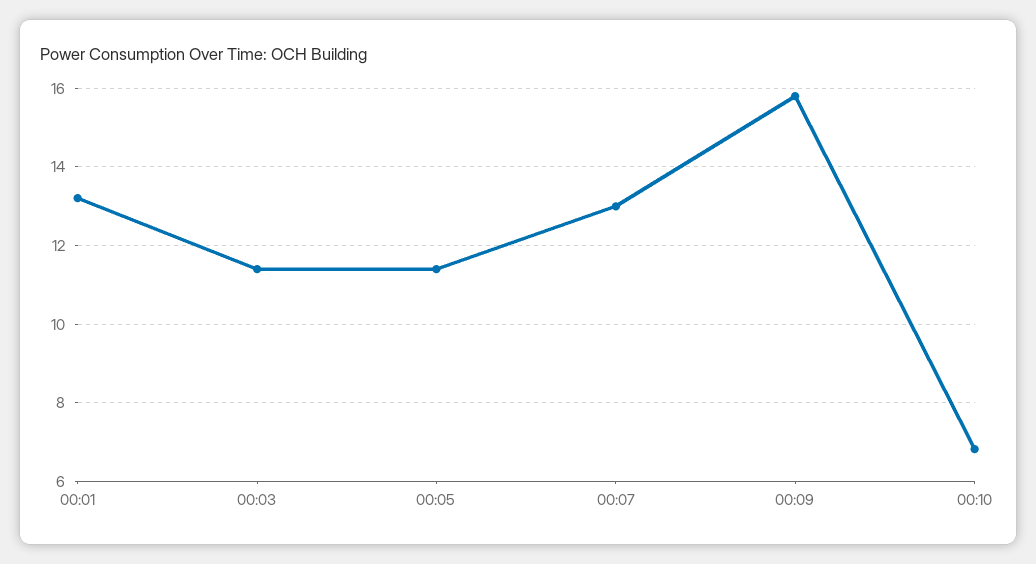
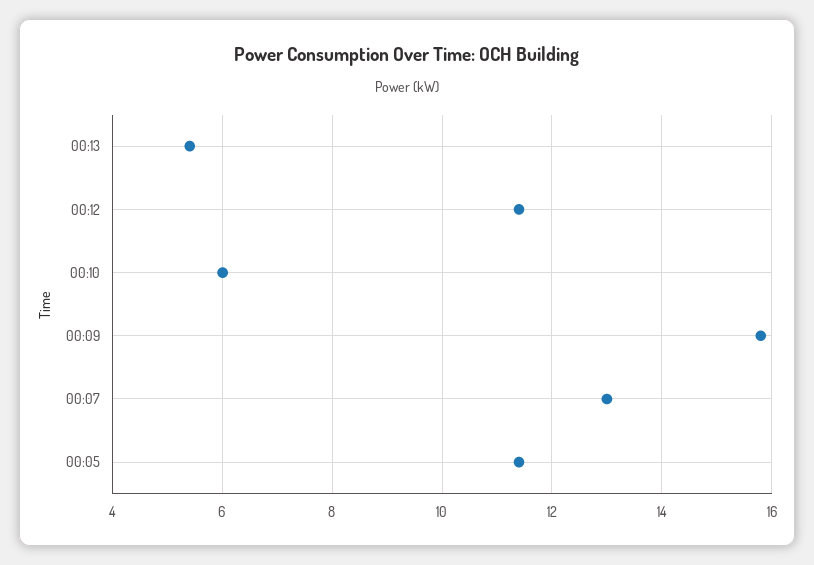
00:01: 13.2 -> none
00:03: 11.4 -> none
00:10: 6.8 -> 6
00:13: none -> 5.4
00:12: none -> 11.4

